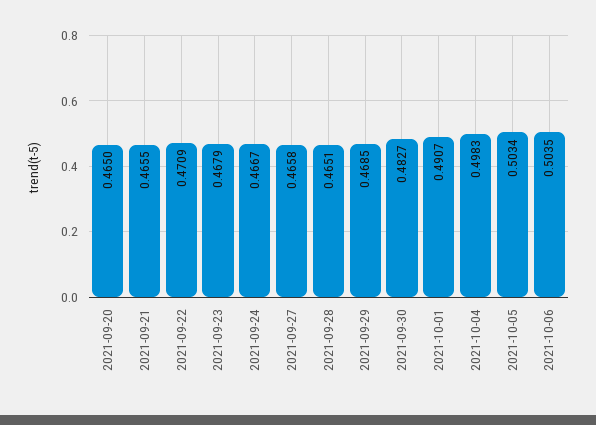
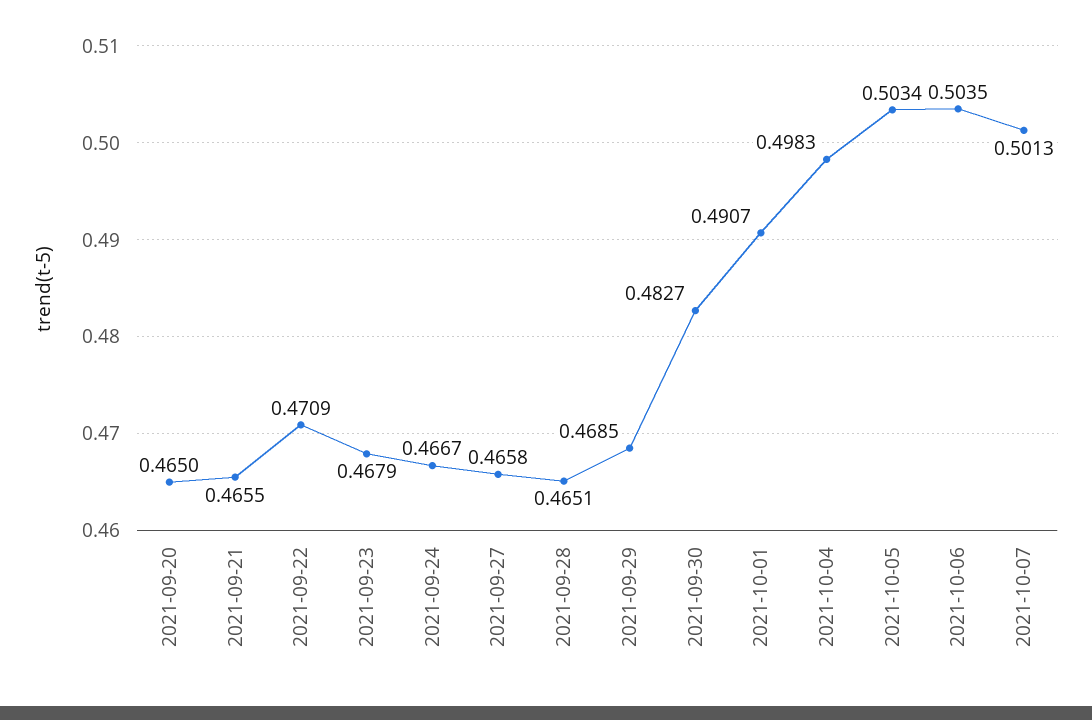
2021-10-07: none -> 0.5013

